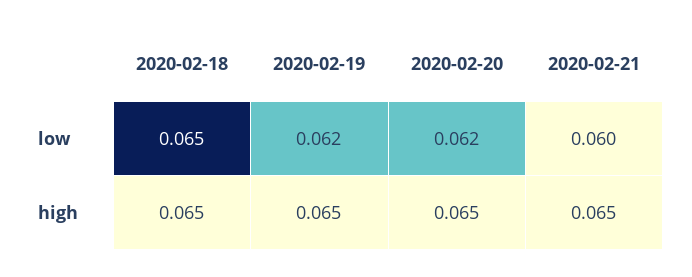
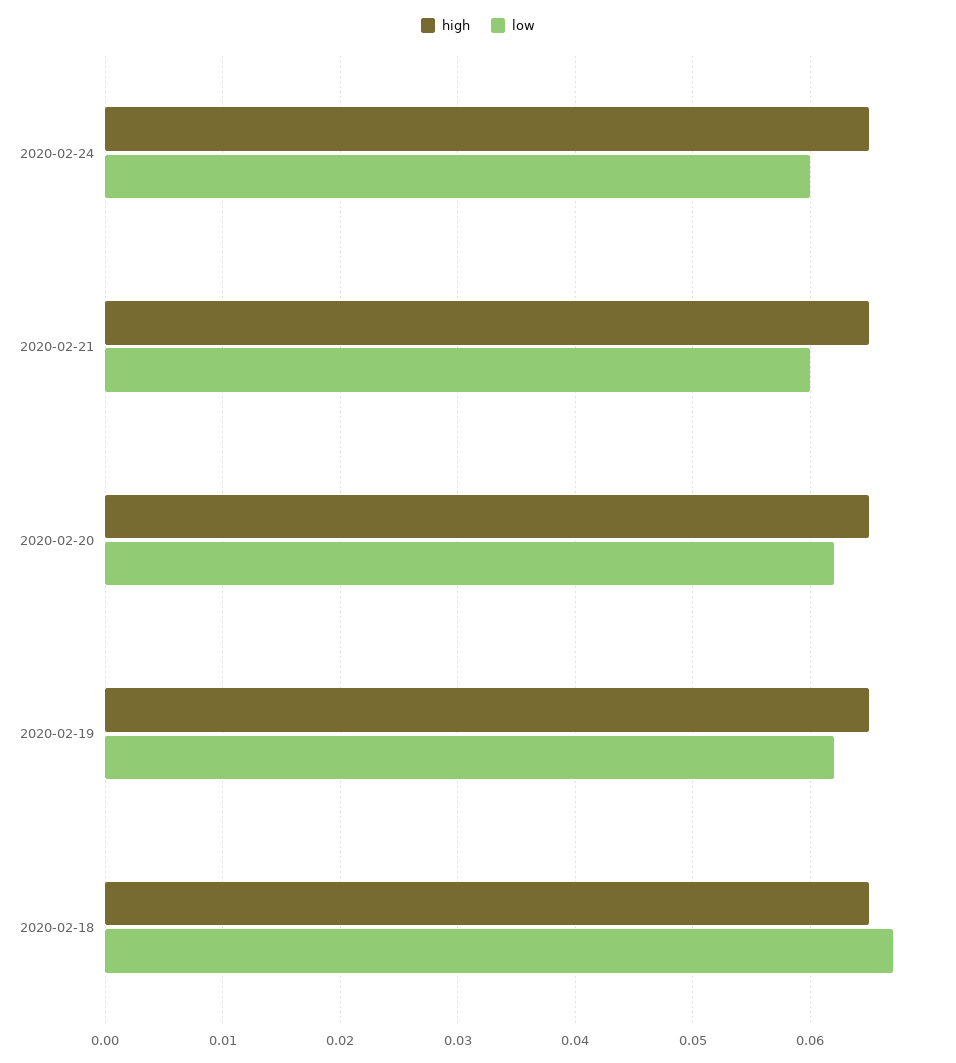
low, 2020-02-18: 0.065 -> 0.067
high, 2020-02-24: none -> 0.065
low, 2020-02-24: none -> 0.06

